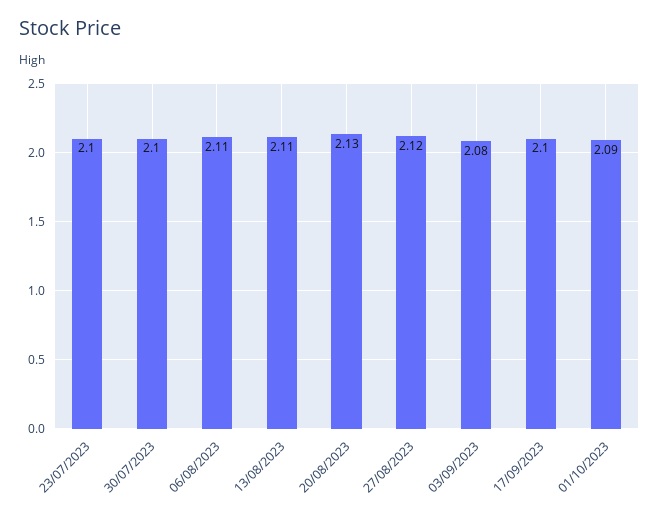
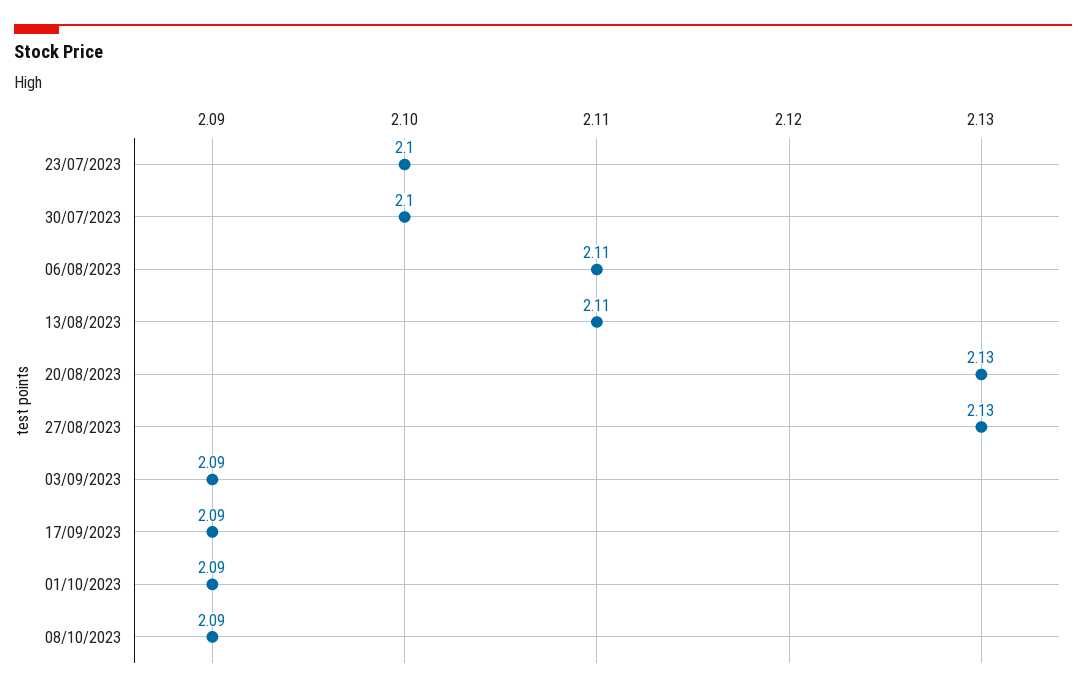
27/08/2023: 2.12 -> 2.13
03/09/2023: 2.08 -> 2.09
17/09/2023: 2.1 -> 2.09
08/10/2023: none -> 2.09

